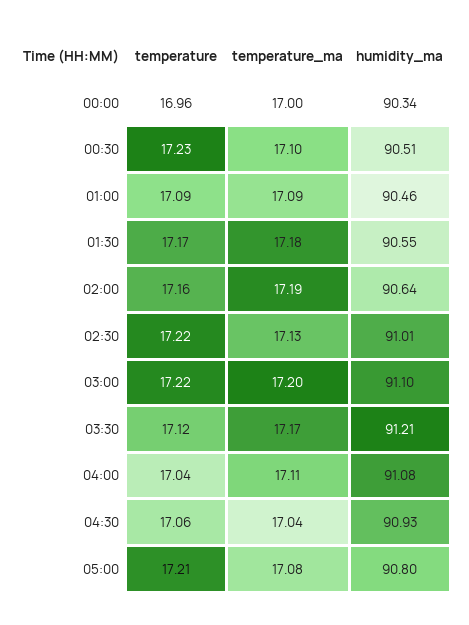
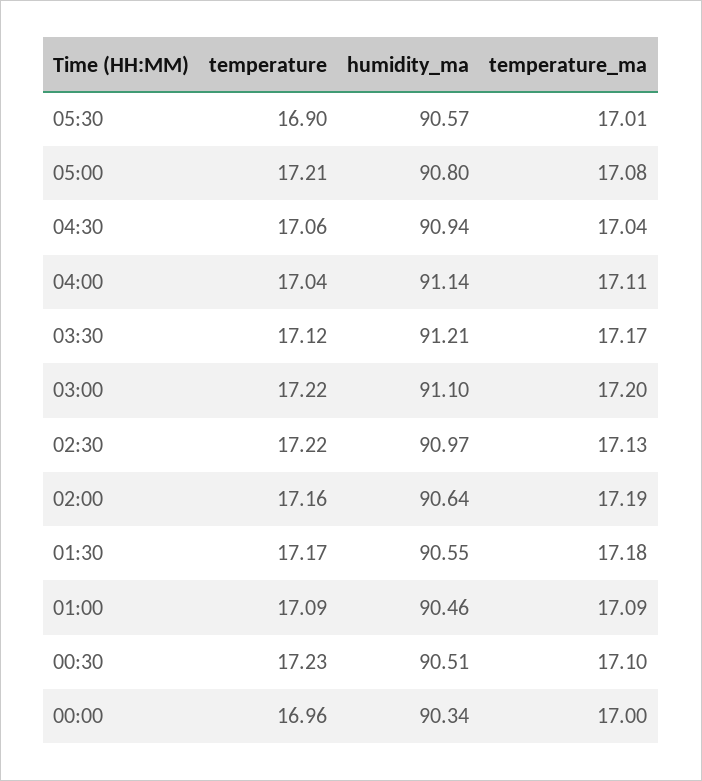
humidity_ma, 02:30: 91.01 -> 90.97
humidity_ma, 04:00: 91.08 -> 91.14
humidity_ma, 04:30: 90.93 -> 90.94
temperature, 05:30: none -> 16.9
humidity_ma, 05:30: none -> 90.57
temperature_ma, 05:30: none -> 17.01

